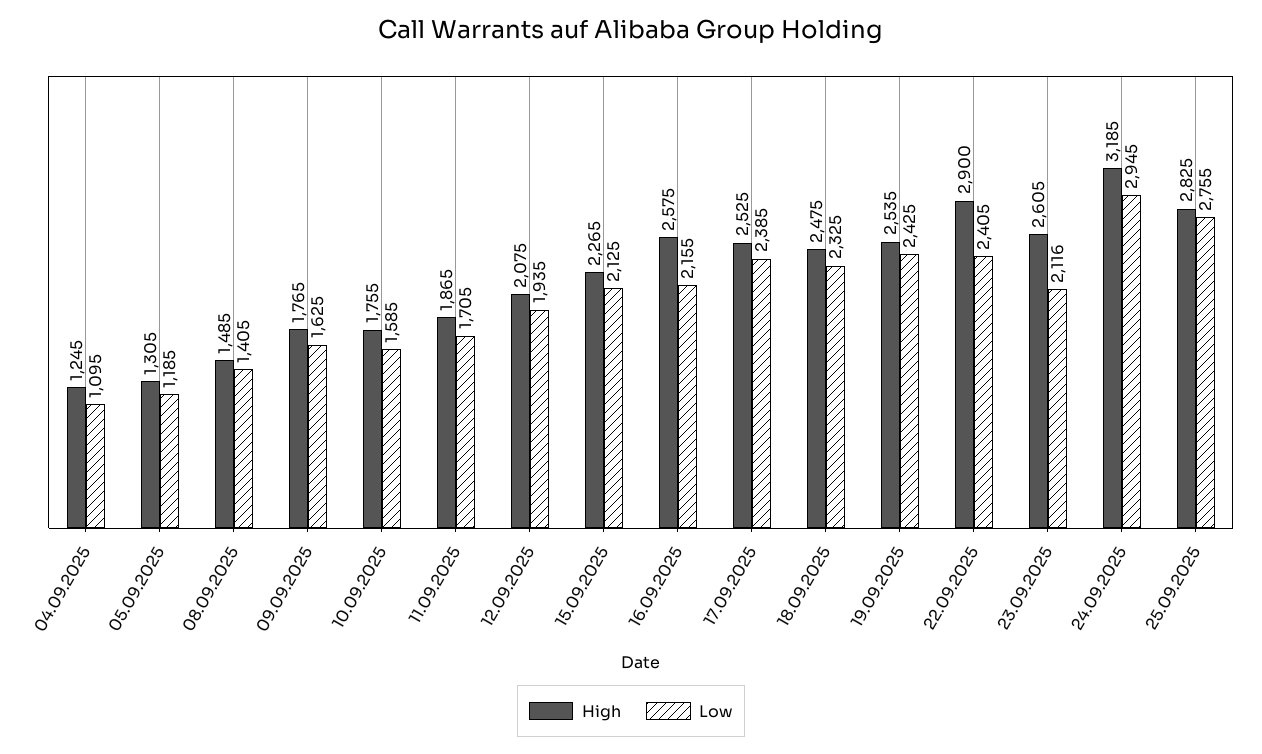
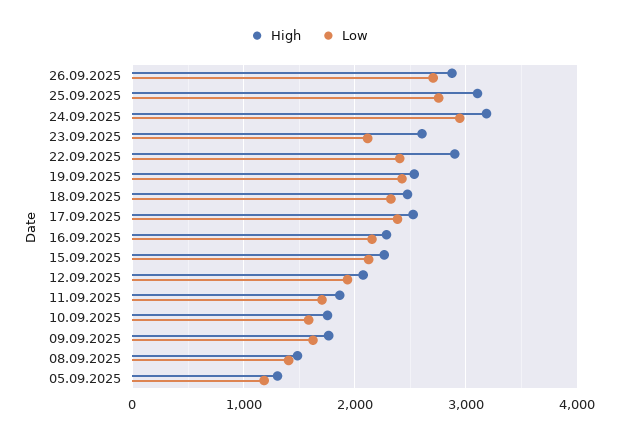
High, 04.09.2025: 1245 -> none
Low, 04.09.2025: 1095 -> none
High, 16.09.2025: 2575 -> 2300
High, 25.09.2025: 2825 -> 3100
High, 26.09.2025: none -> 2900
Low, 26.09.2025: none -> 2700

